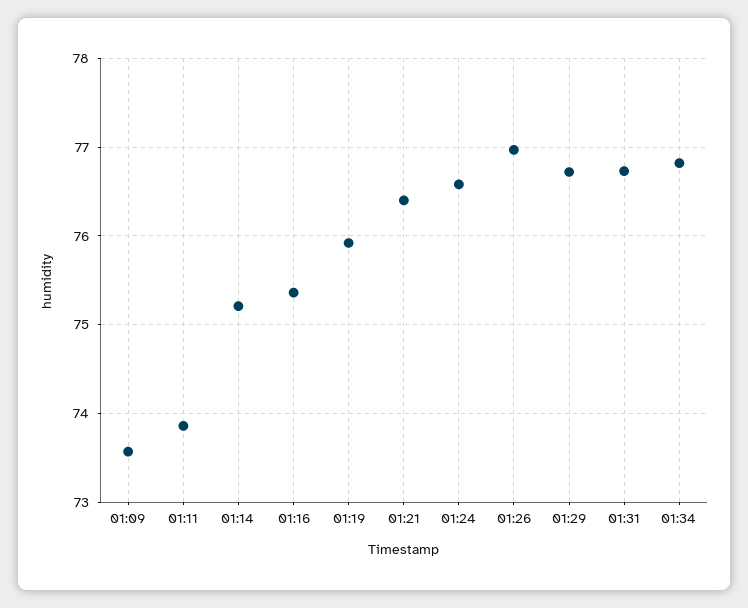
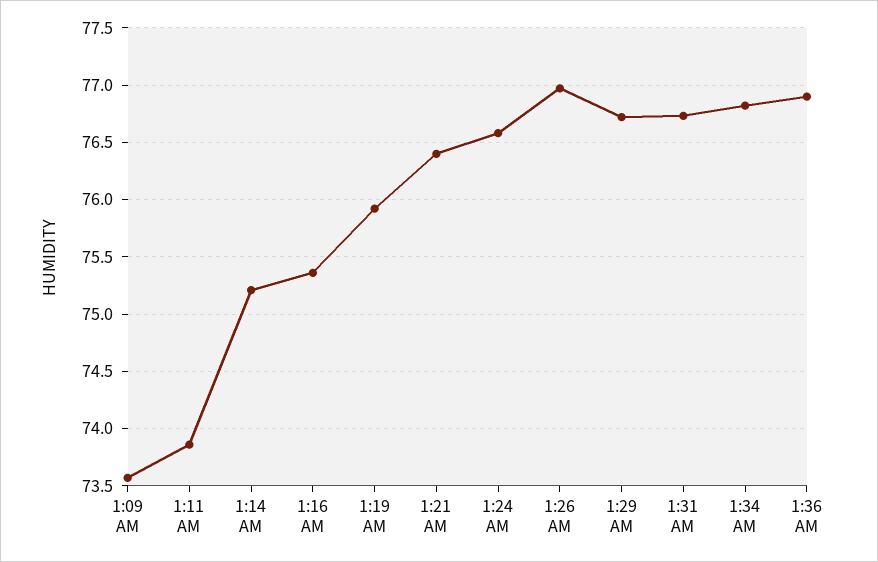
1:36 AM: none -> 76.9

